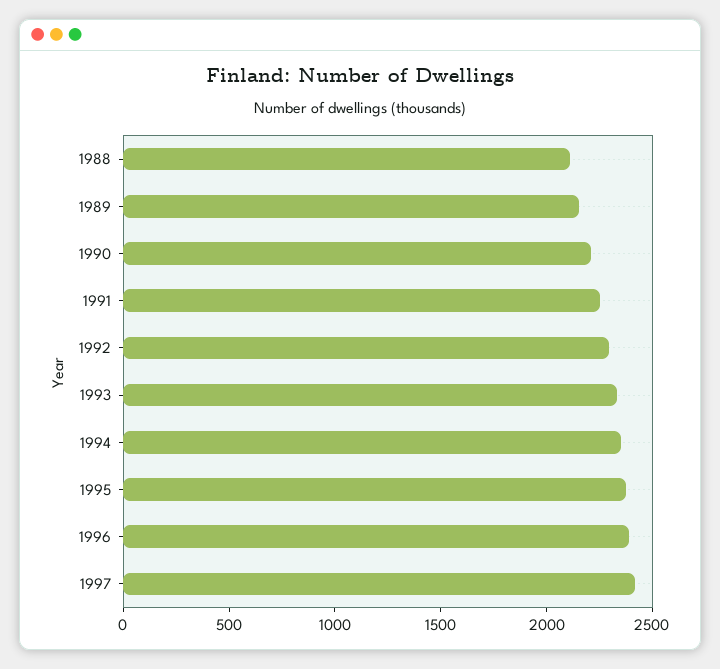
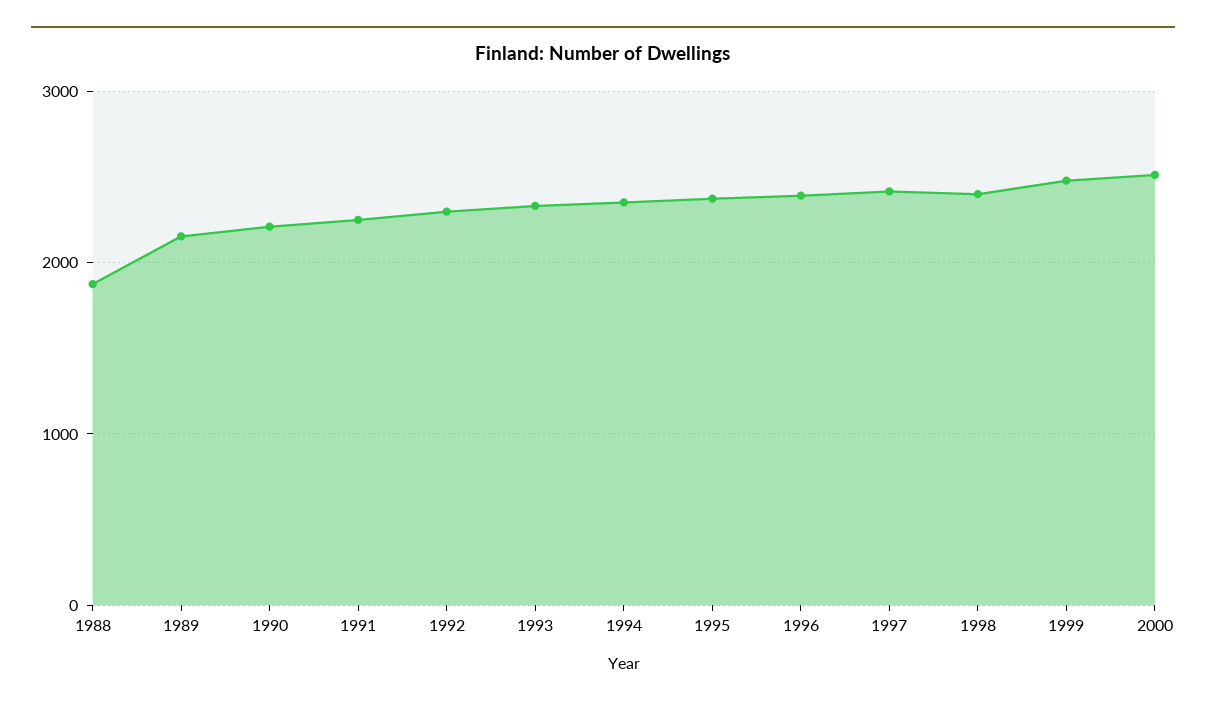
1988: 2100 -> 1900
1998: none -> 2400
1999: none -> 2500
2000: none -> 2500

